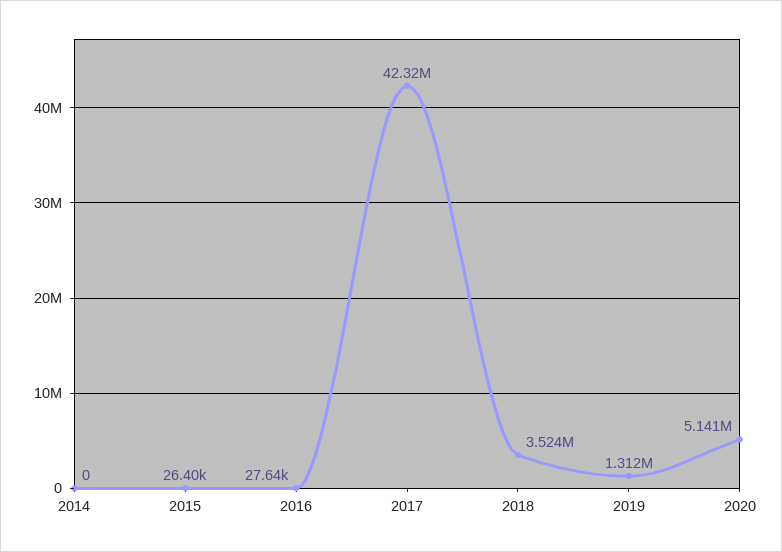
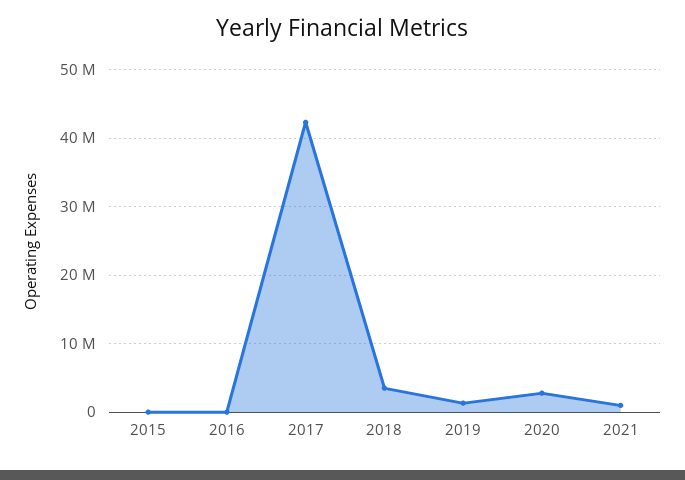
2014: 0 -> none
2020: 5141000 -> 3000000
2021: none -> 1000000

